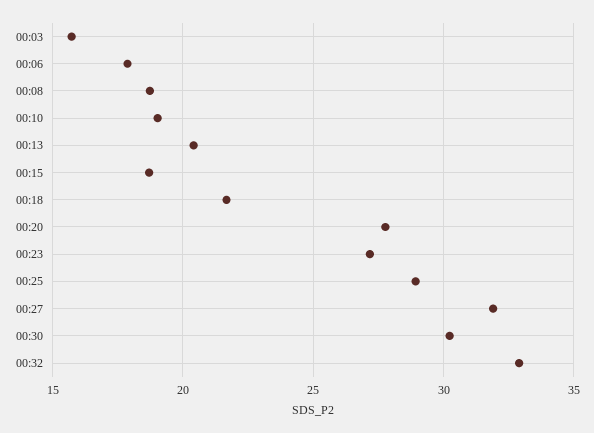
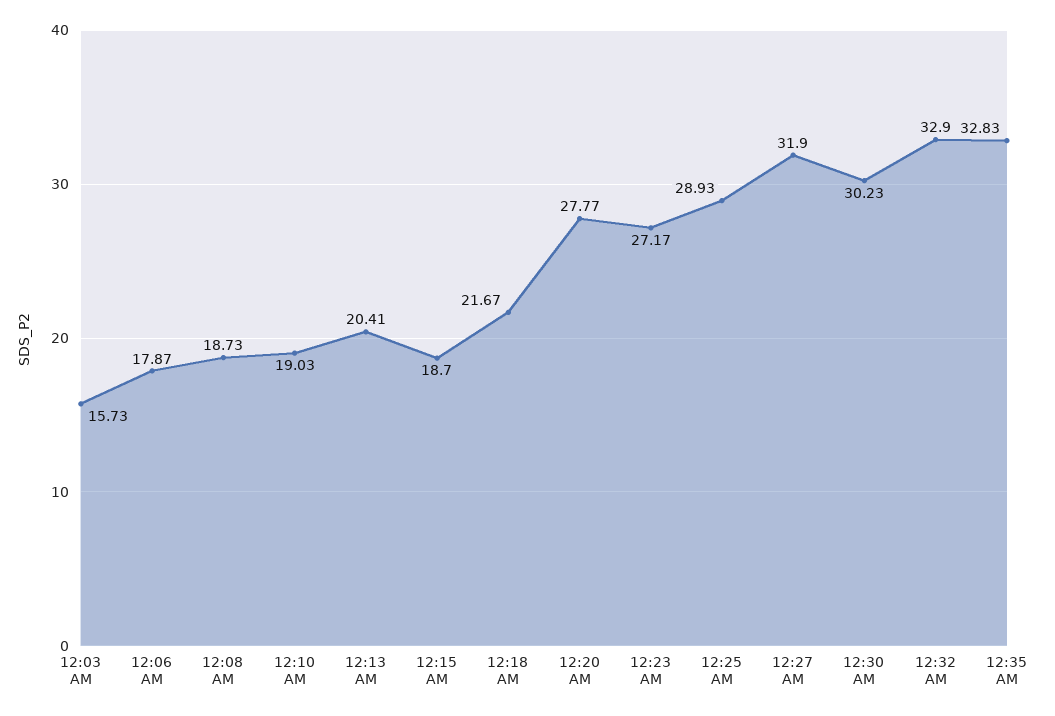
12:35 AM: none -> 32.83

